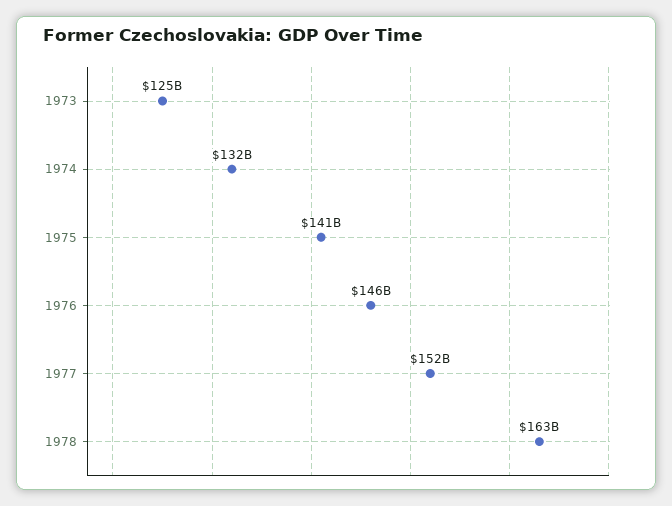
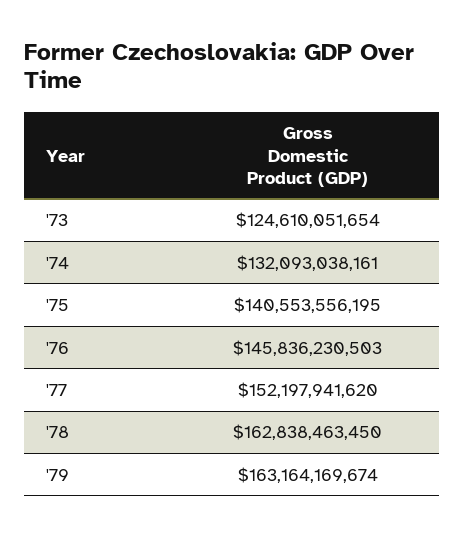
'79: none -> 163164169674

